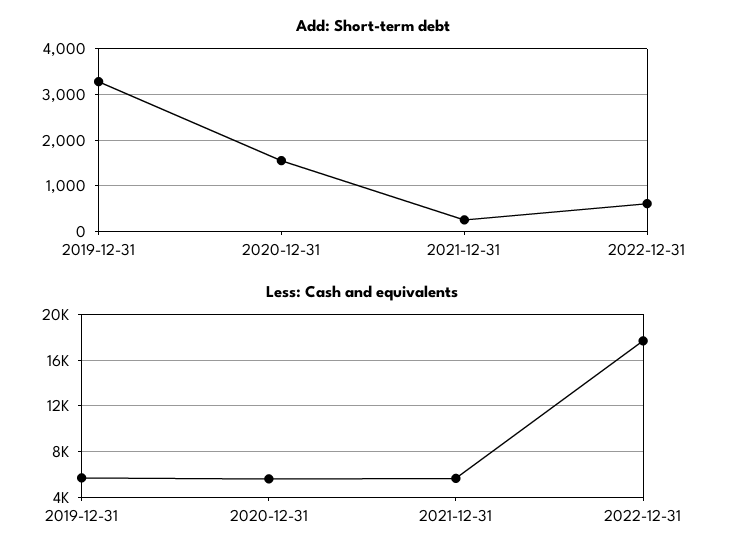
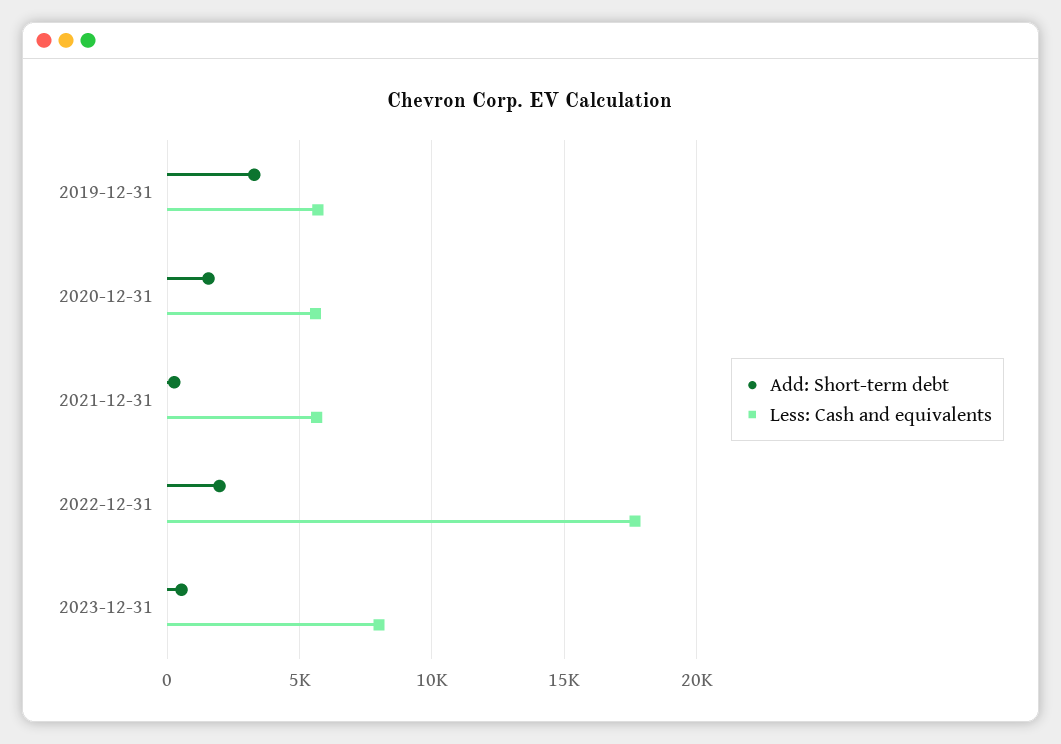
Add: Short-term debt, 2022-12-31: 600 -> 2000
Add: Short-term debt, 2023-12-31: none -> 500
Less: Cash and equivalents, 2023-12-31: none -> 8000

